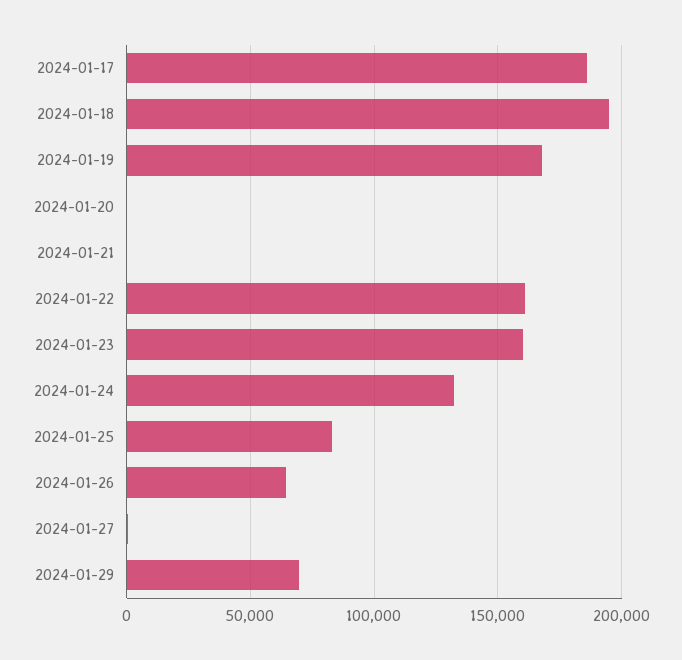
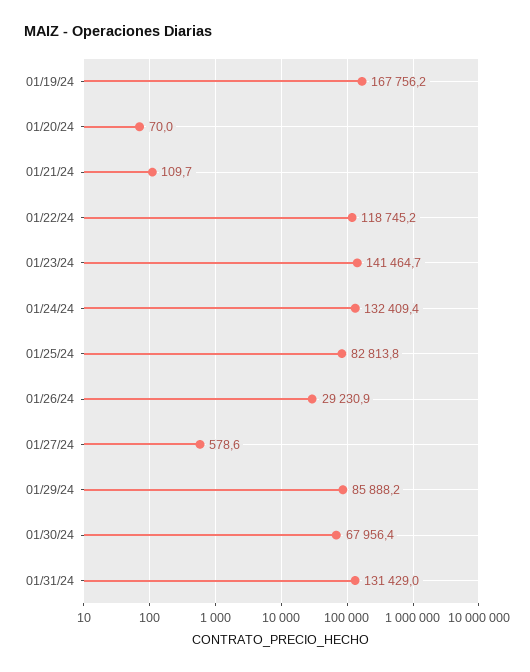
2024-01-17: 185000 -> none
2024-01-18: 195000 -> none
2024-01-22: 160000 -> 118745.2
2024-01-23: 160000 -> 141464.7
2024-01-26: 65000 -> 29230.9
2024-01-29: 70000 -> 85888.2
01/30/24: none -> 67956.4
01/31/24: none -> 131429

